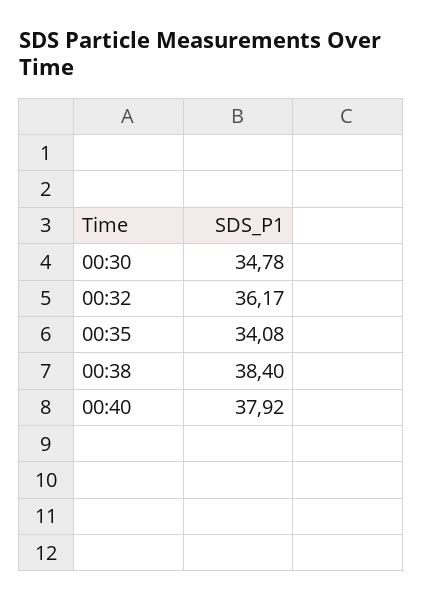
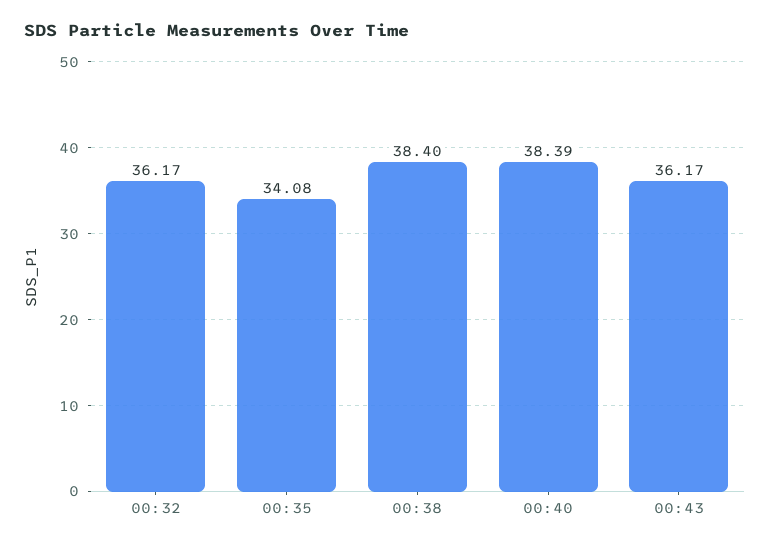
00:30: 34.78 -> none
00:40: 37.92 -> 38.39
00:43: none -> 36.17

